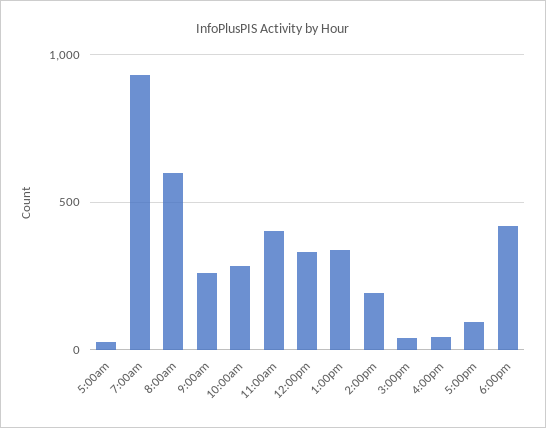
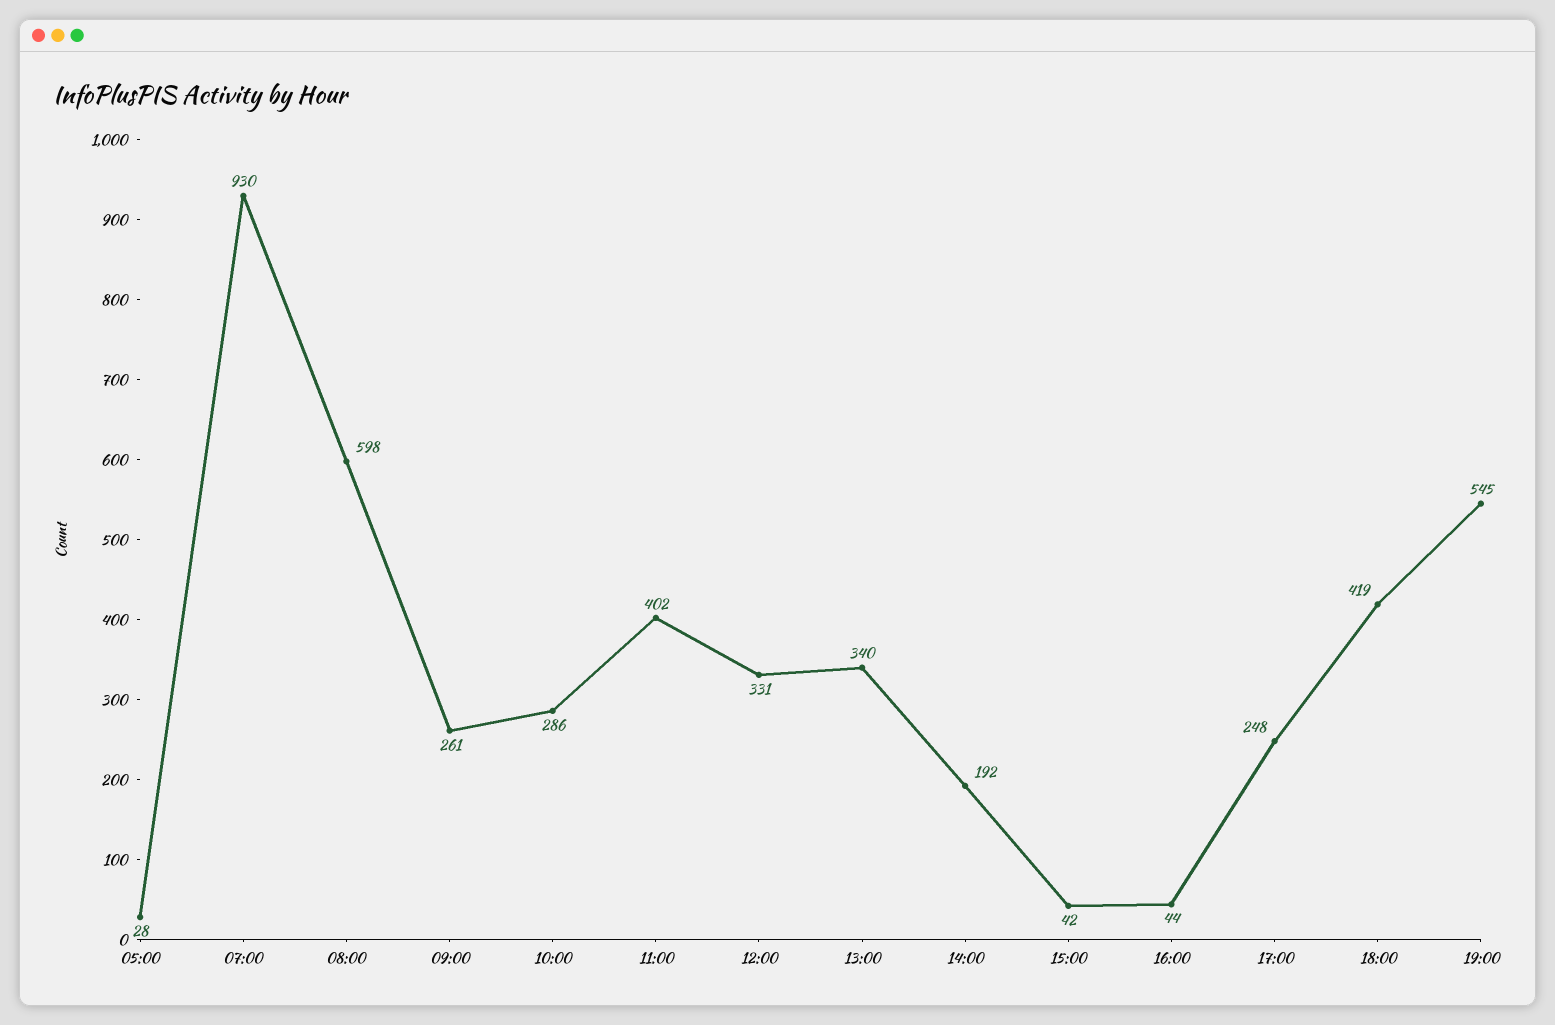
5:00pm: 100 -> 248
19:00: none -> 545

